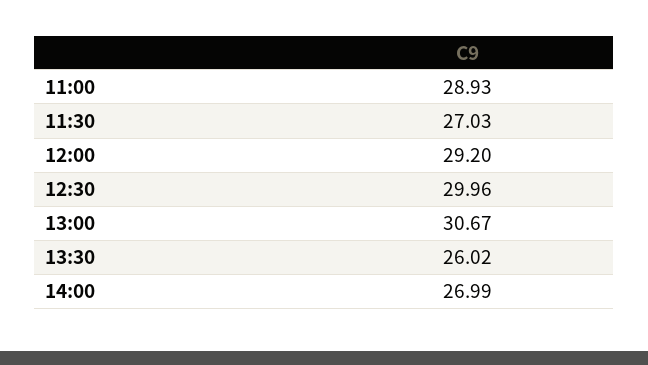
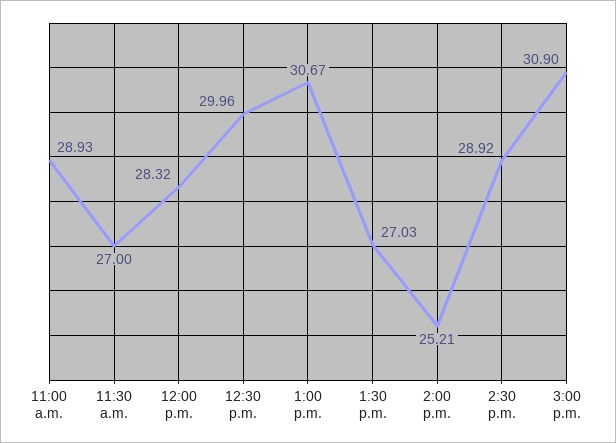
11:30: 27.03 -> 27
12:00: 29.2 -> 28.32
13:30: 26.02 -> 27.03
14:00: 26.99 -> 25.21
2:30 p.m.: none -> 28.92
3:00 p.m.: none -> 30.9

